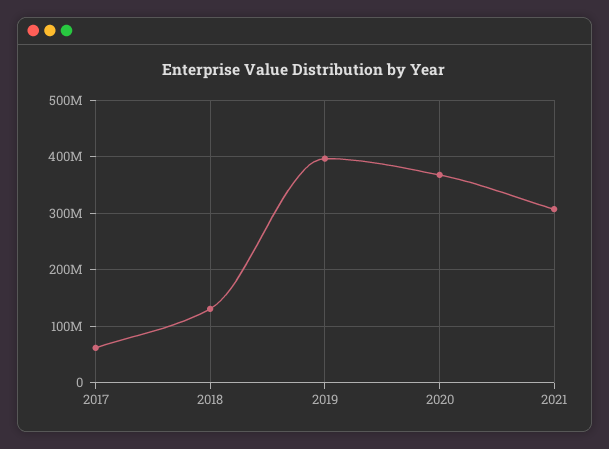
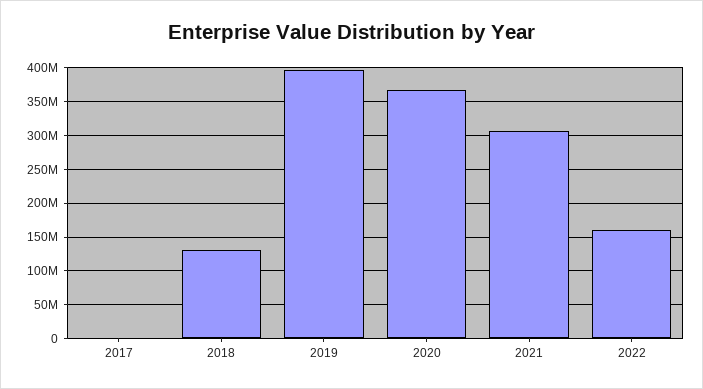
2017: 60000000 -> 0
2022: none -> 160000000

